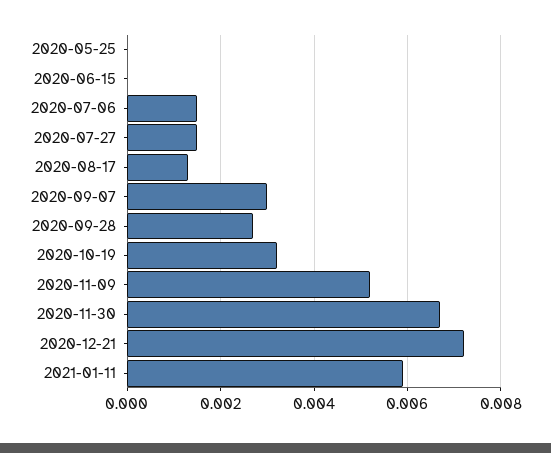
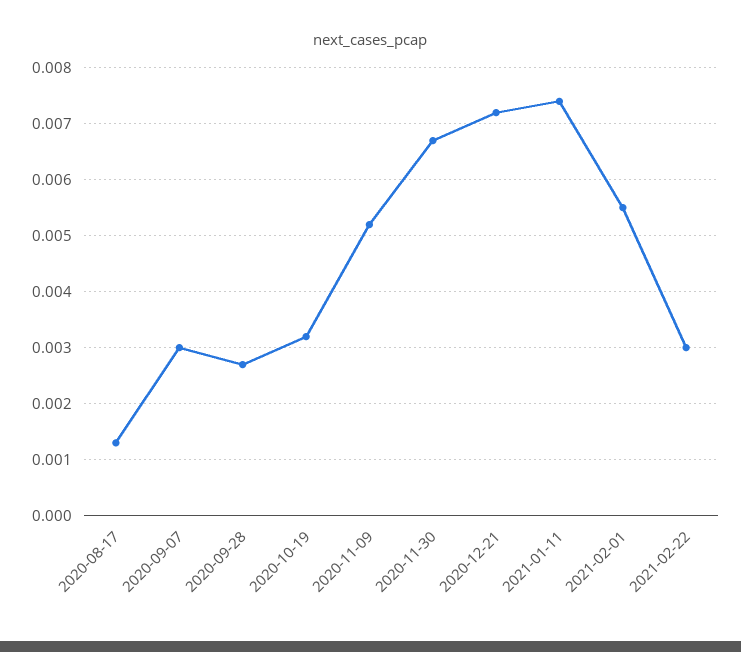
2020-05-25: 0 -> none
2020-06-15: 0 -> none
2020-07-06: 0.0015 -> none
2020-07-27: 0.0015 -> none
2021-01-11: 0.006 -> 0.0075
2021-02-01: none -> 0.0055
2021-02-22: none -> 0.003

